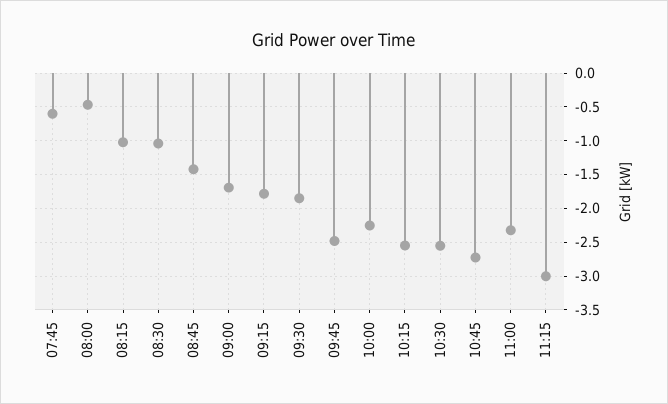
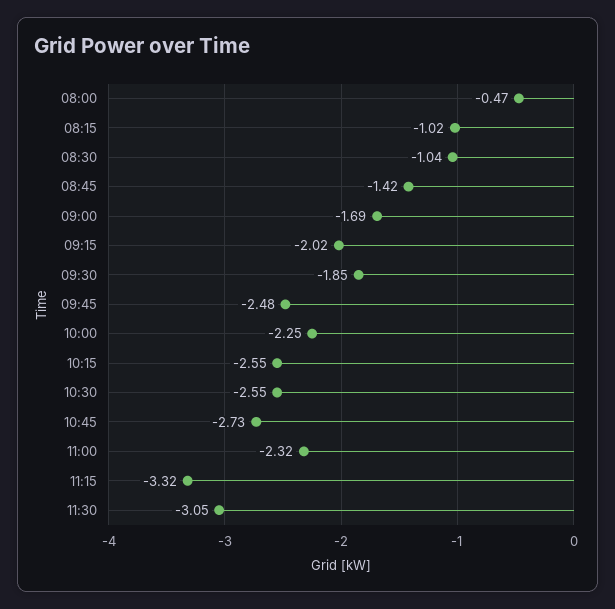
07:45: -0.6 -> none
09:15: -1.8 -> -2.02
11:15: -3 -> -3.32
11:30: none -> -3.05

